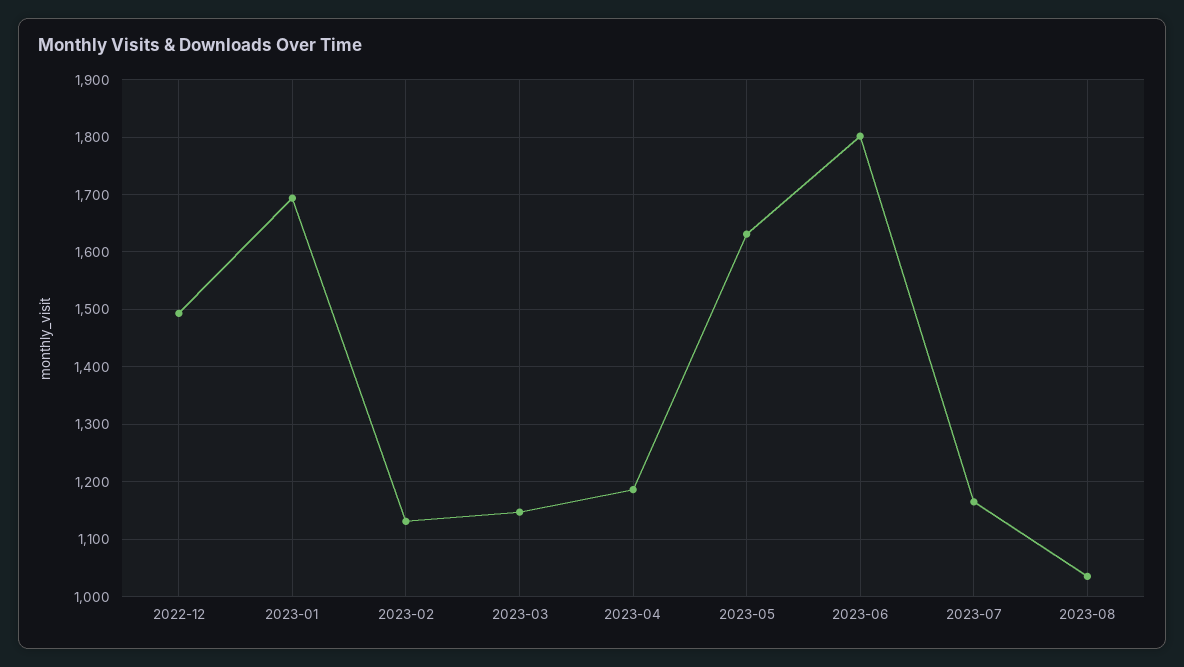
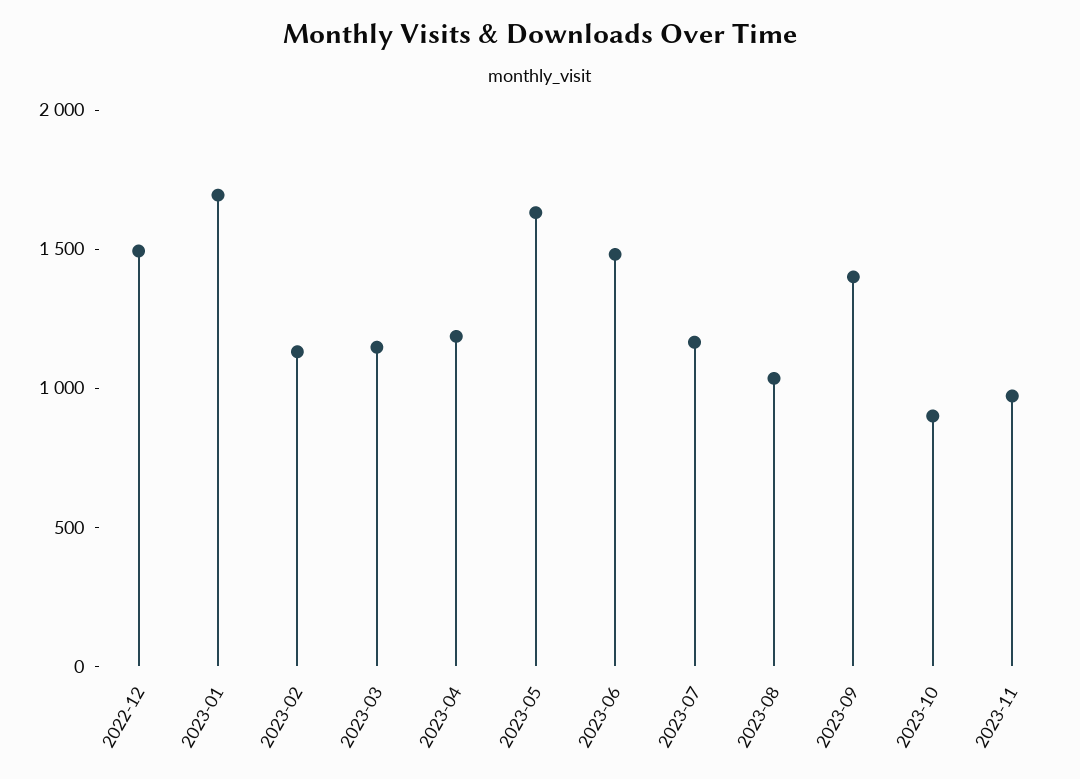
2023-06: 1800 -> 1500
2023-09: none -> 1400
2023-10: none -> 900
2023-11: none -> 1000

